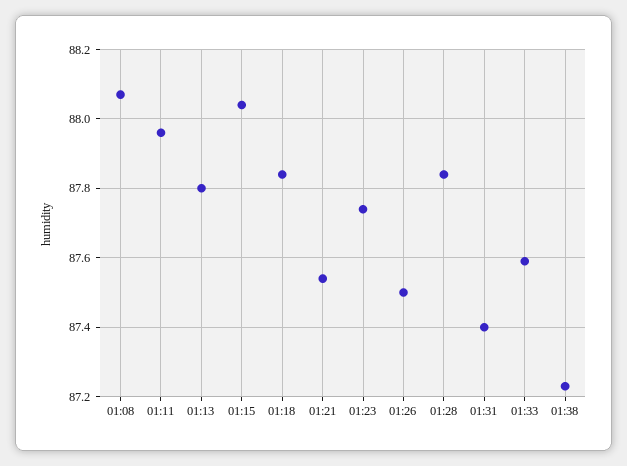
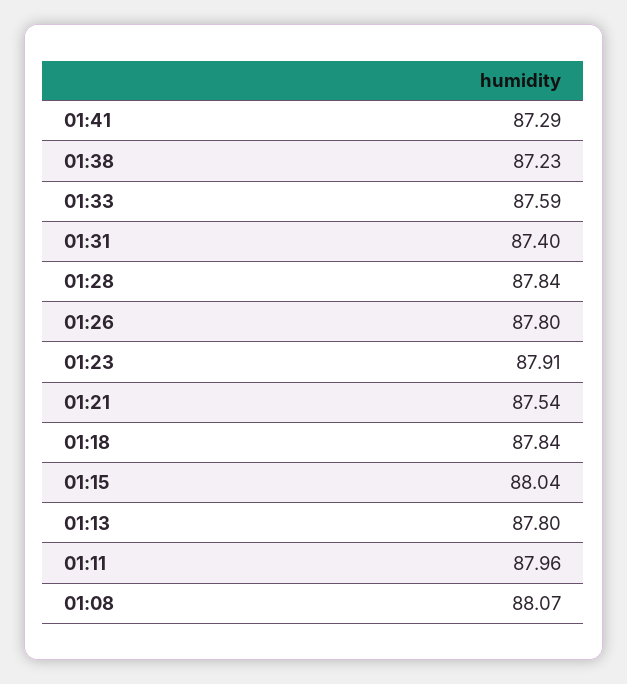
01:23: 87.75 -> 87.91
01:26: 87.5 -> 87.8
01:41: none -> 87.29

